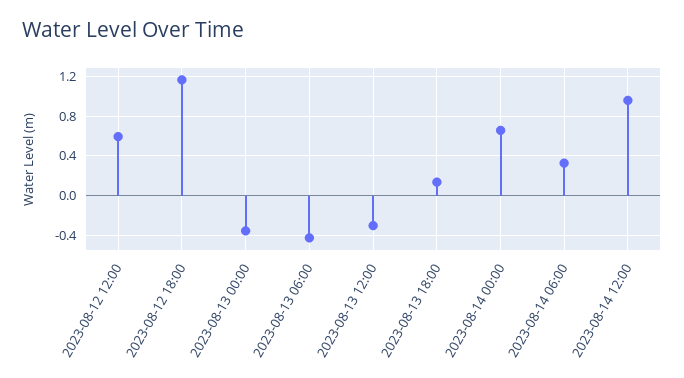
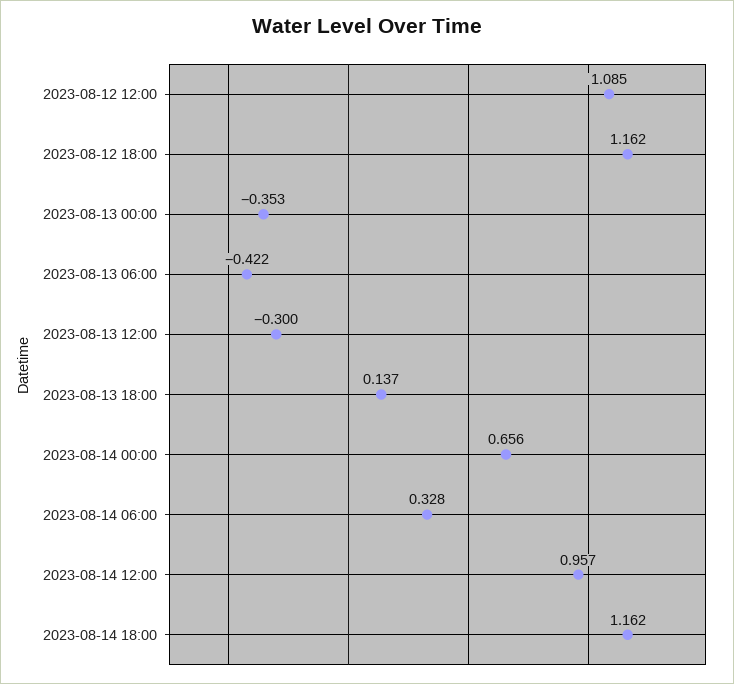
2023-08-12 12:00: 0.6 -> 1.085
2023-08-14 18:00: none -> 1.162

